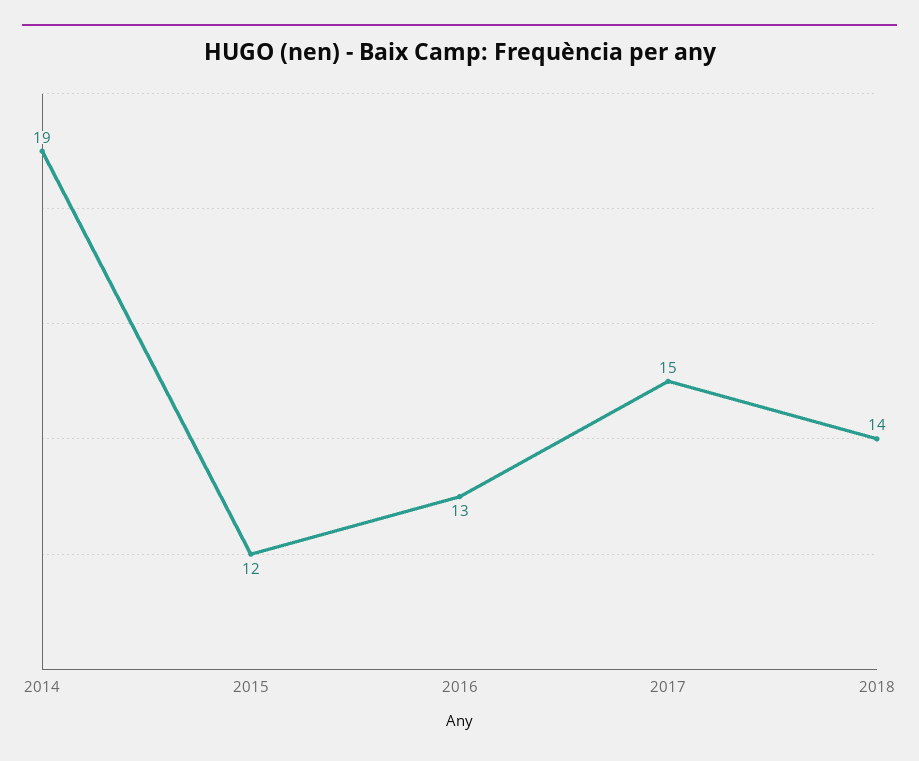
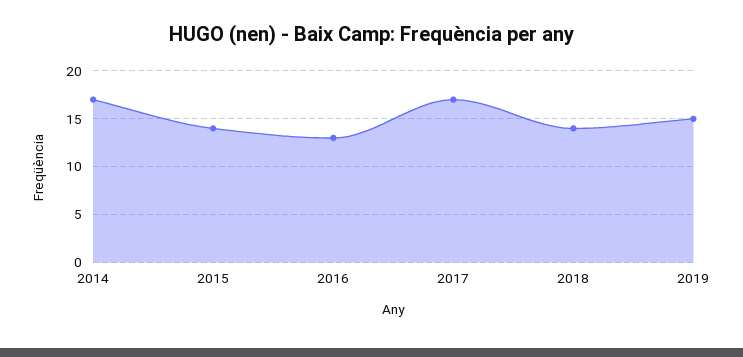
2014: 19 -> 17
2015: 12 -> 14
2017: 15 -> 17
2019: none -> 15

